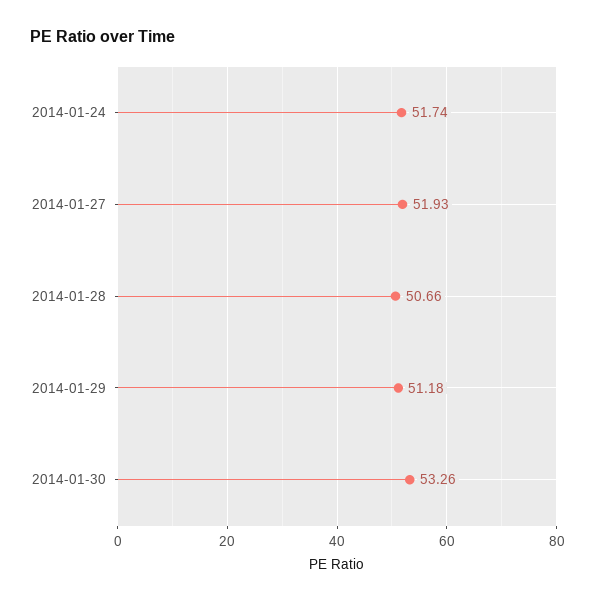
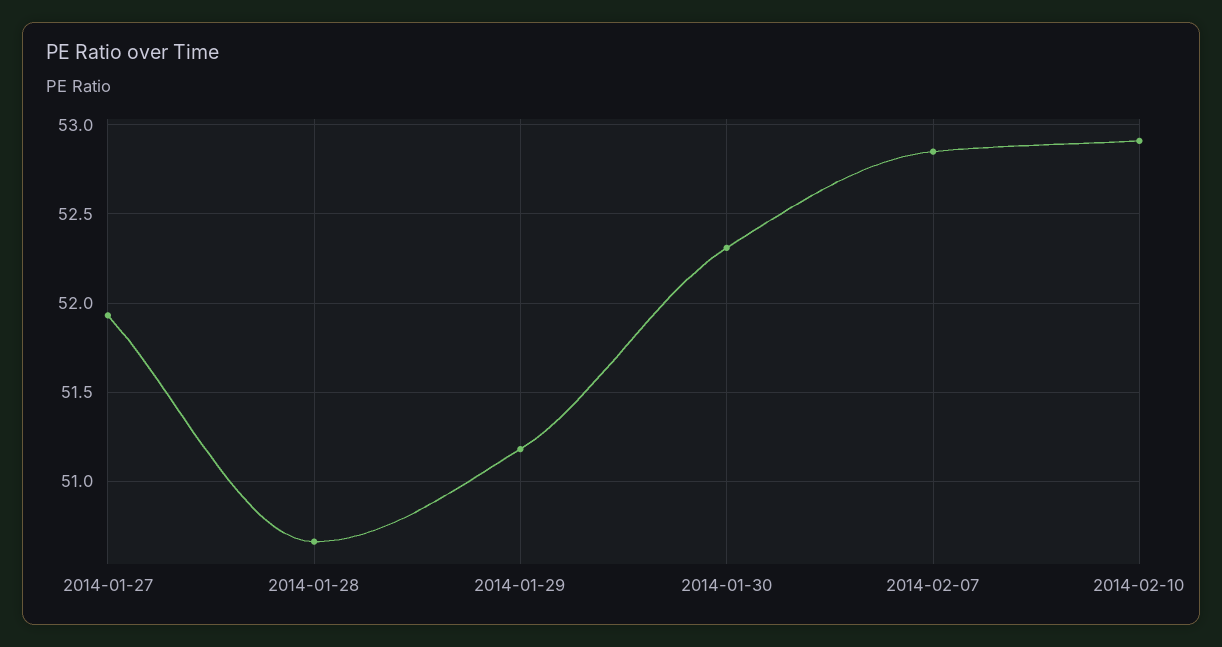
2014-01-24: 51.74 -> none
2014-01-30: 53.26 -> 52.3
2014-02-07: none -> 52.85
2014-02-10: none -> 52.9

